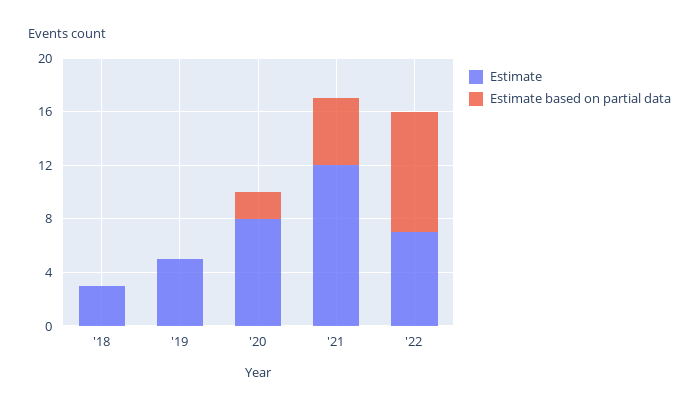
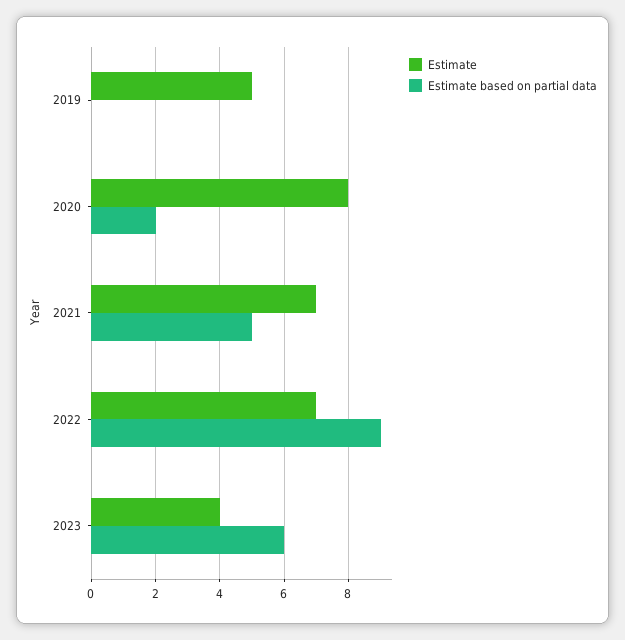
Estimate, '18: 3 -> none
Estimate based on partial data, '18: 0 -> none
Estimate, '21: 12 -> 7
Estimate, 2023: none -> 4
Estimate based on partial data, 2023: none -> 6

